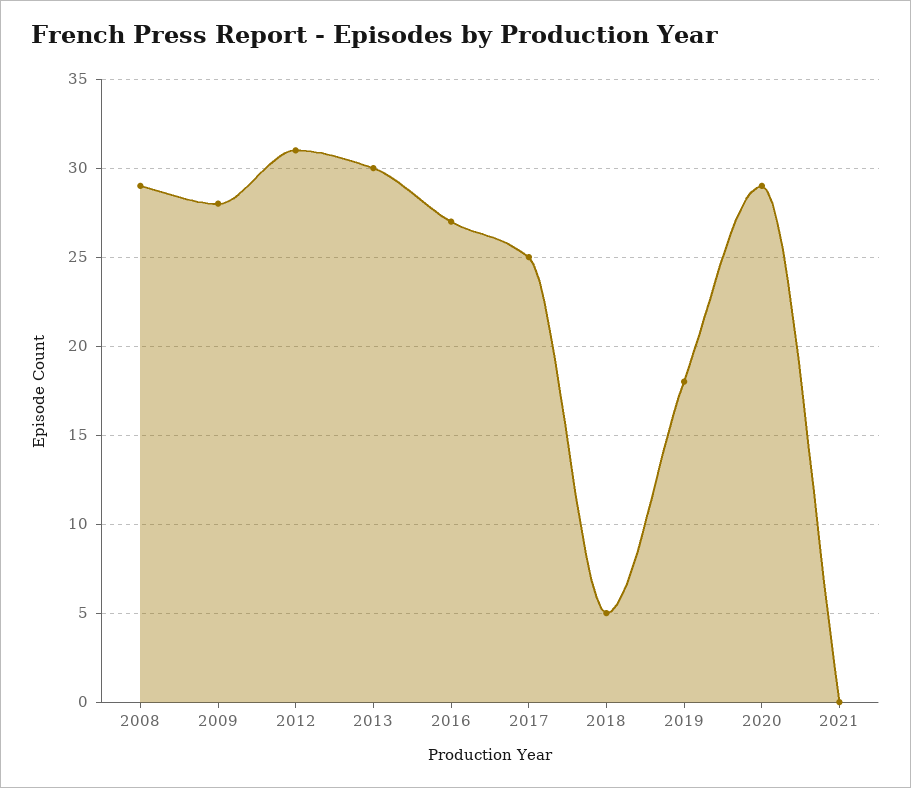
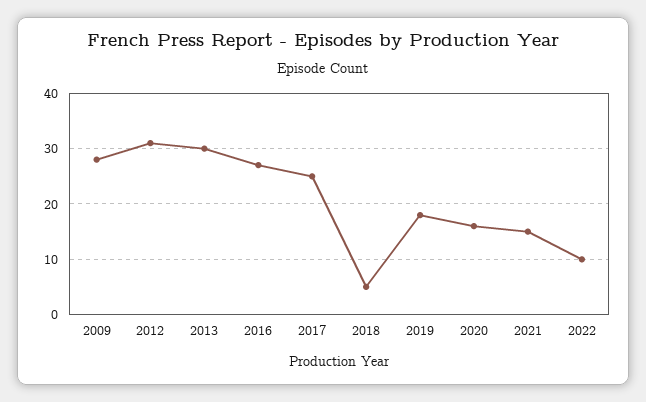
2008: 29 -> none
2020: 29 -> 15
2021: 0 -> 15
2022: none -> 10

